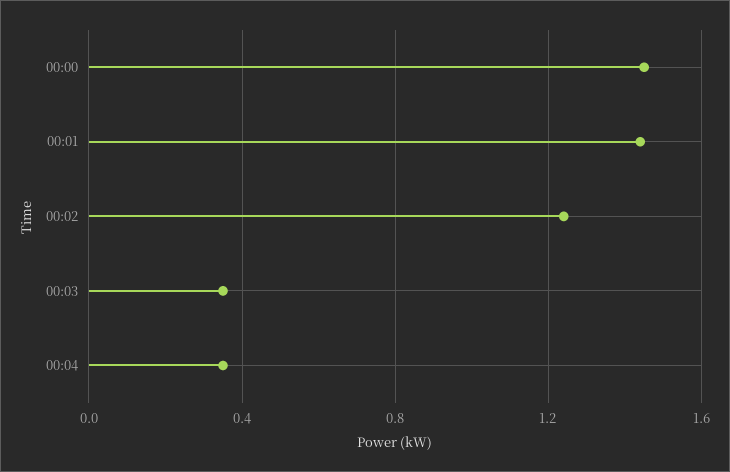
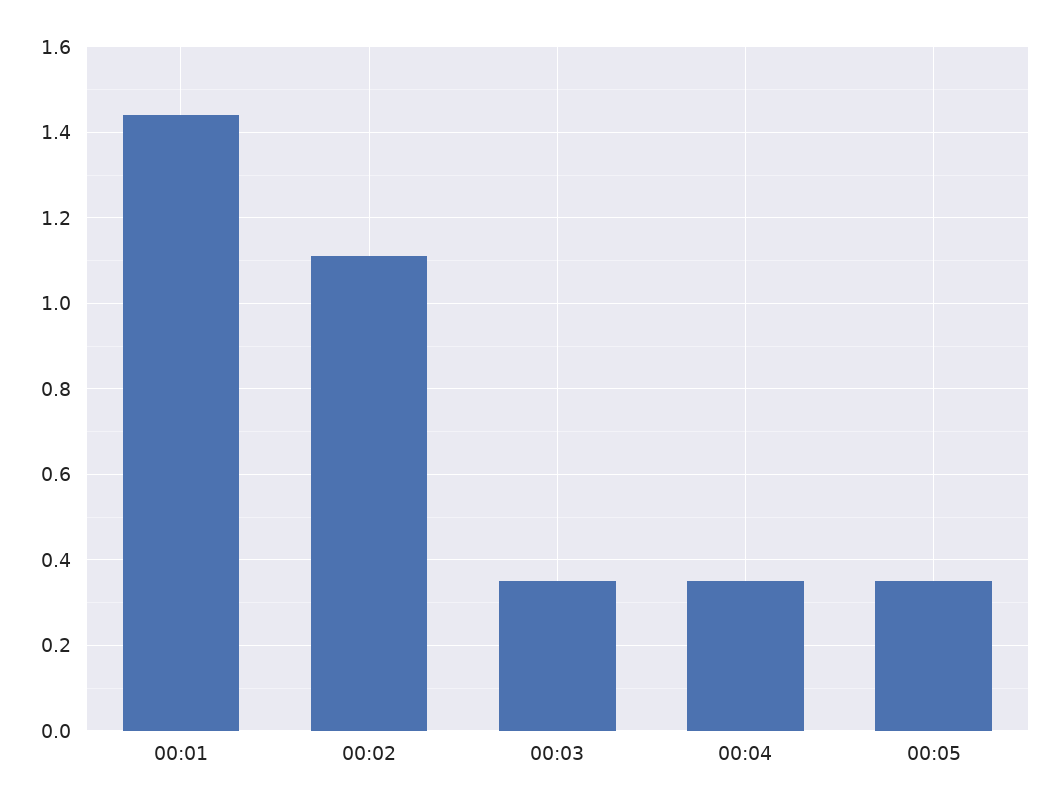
00:00: 1.45 -> none
00:02: 1.25 -> 1.1
00:05: none -> 0.35

